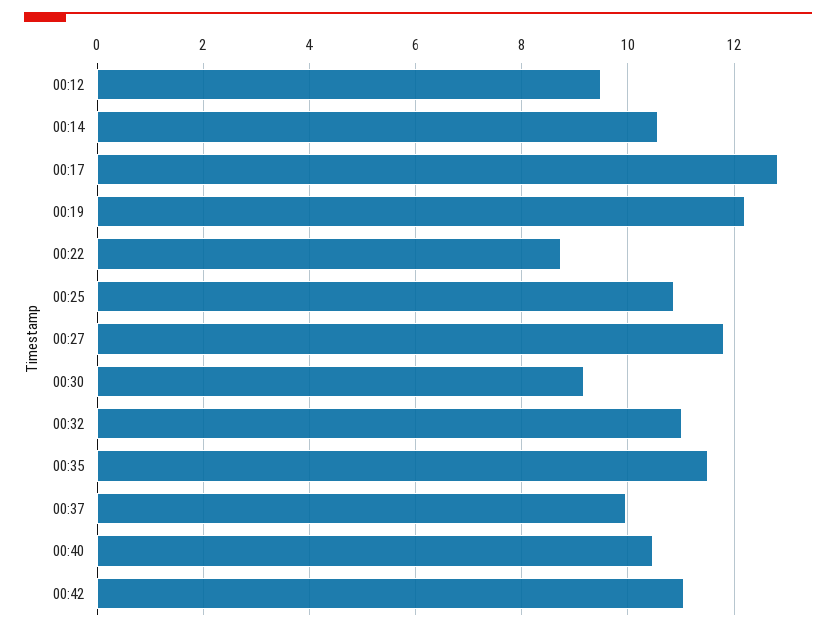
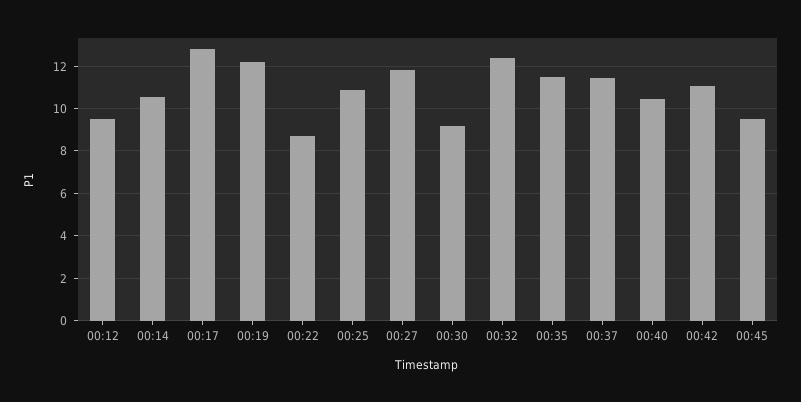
00:32: 11 -> 12.5
00:37: 10 -> 11.5
00:45: none -> 9.5

